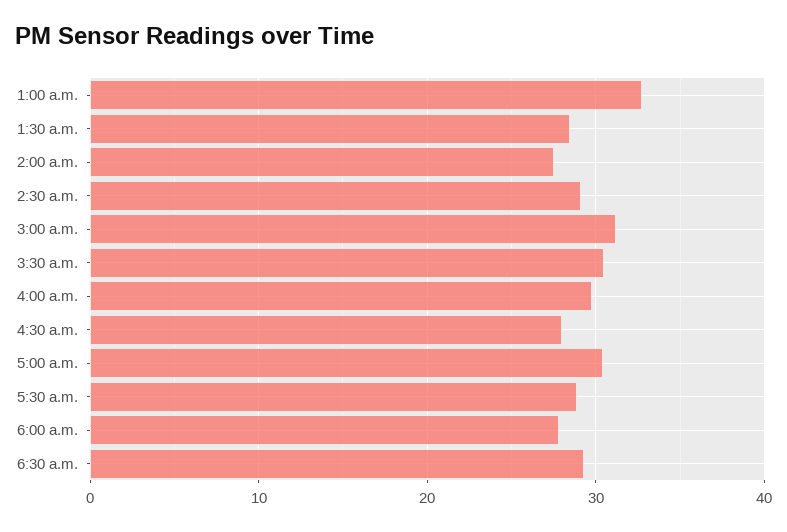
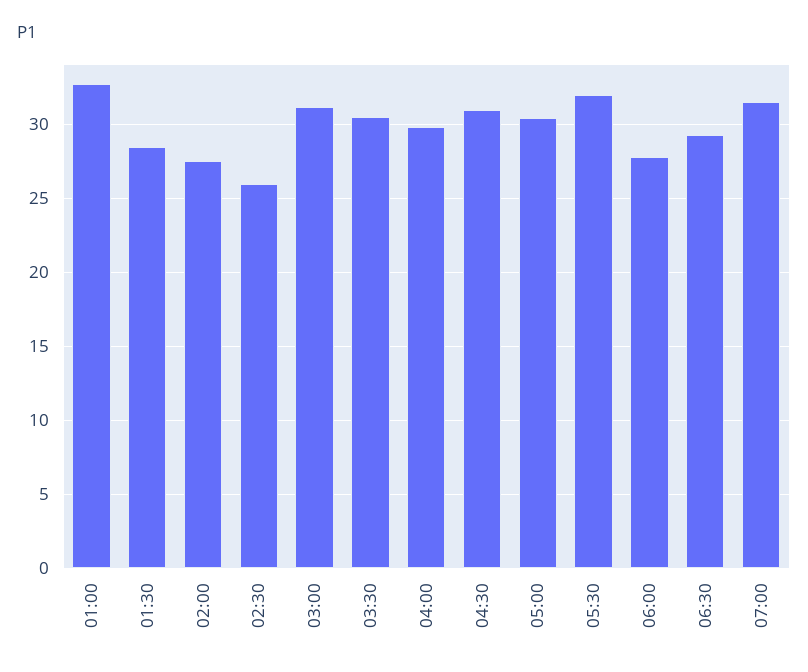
2:30 a.m.: 29 -> 26
4:30 a.m.: 28 -> 31
5:30 a.m.: 29 -> 32
07:00: none -> 31.5

